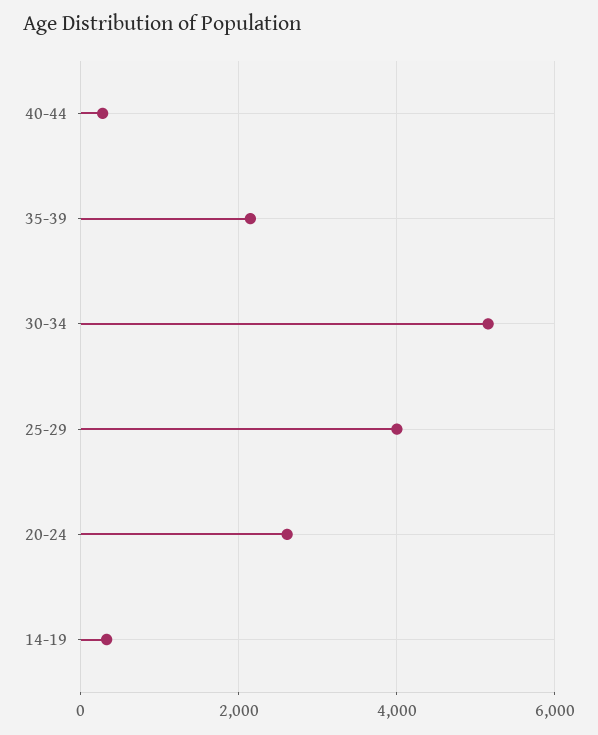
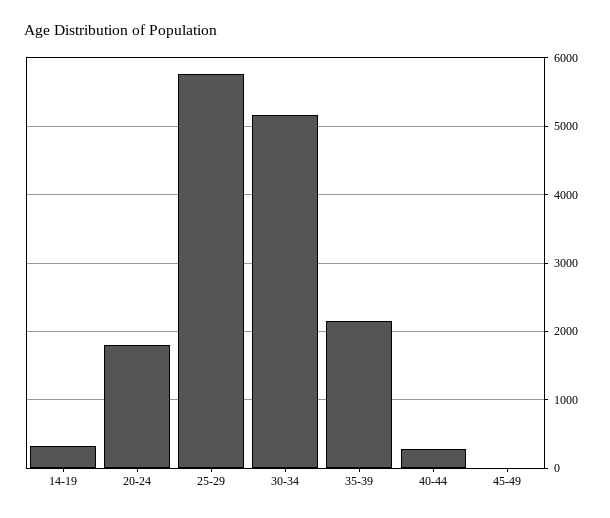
25-29: 4000 -> 5800
20-24: 2600 -> 1800
45-49: none -> 0

